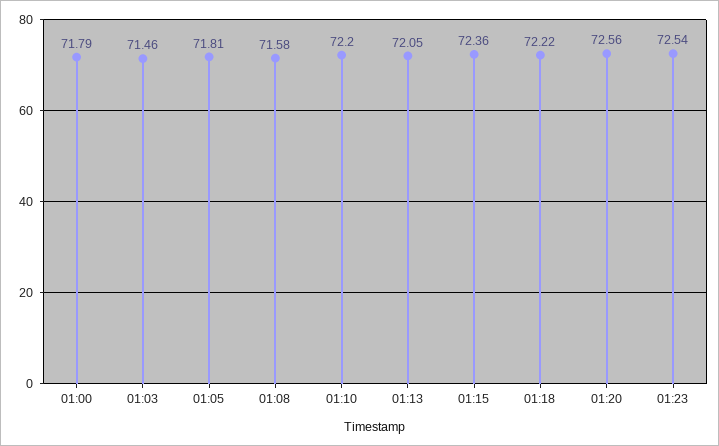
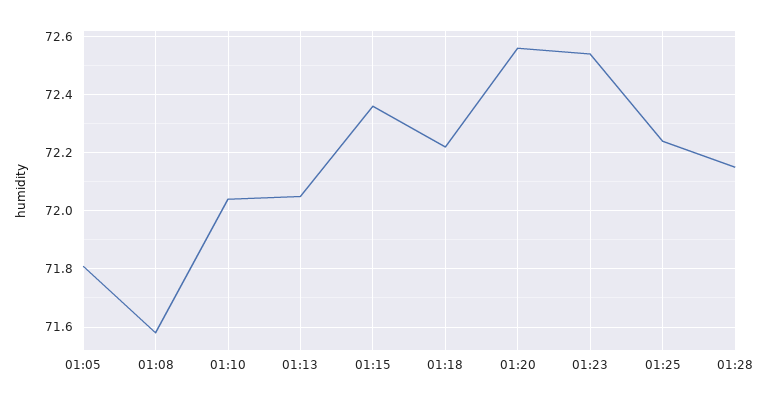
01:00: 71.79 -> none
01:03: 71.46 -> none
01:10: 72.2 -> 72.05
01:25: none -> 72.25
01:28: none -> 72.15

